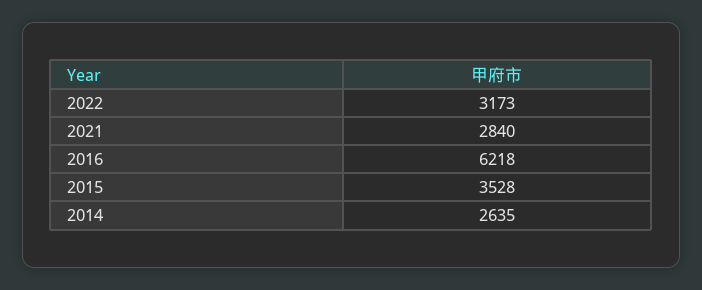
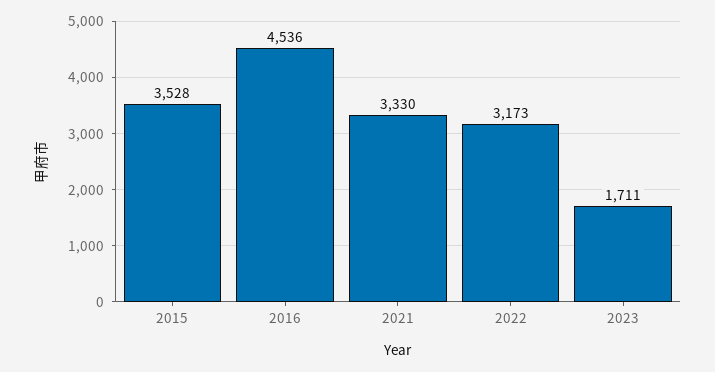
2021: 2840 -> 3330
2016: 6218 -> 4536
2014: 2635 -> none
2023: none -> 1711

